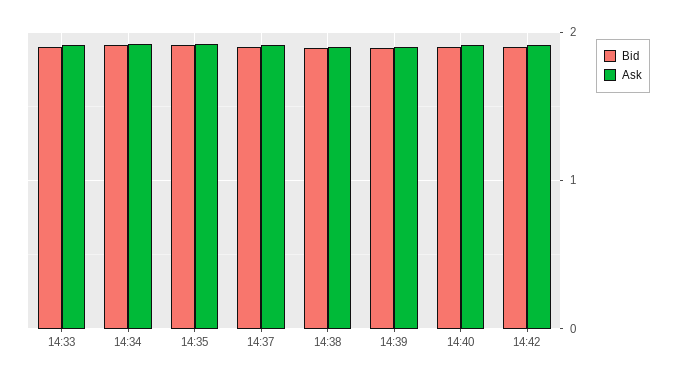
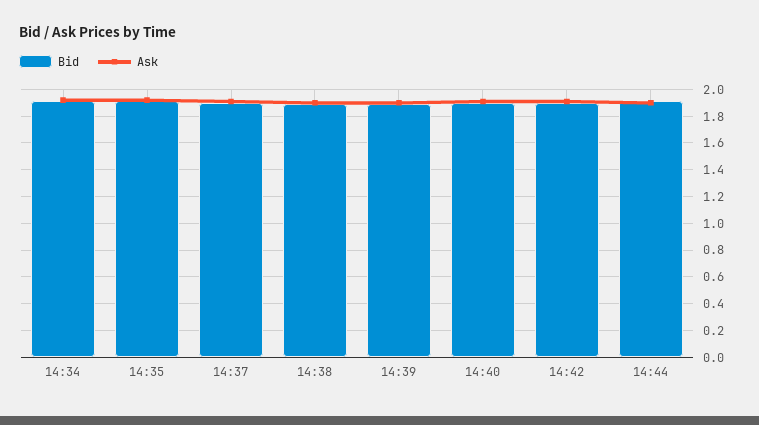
Bid, 14:33: 1.9 -> none
Ask, 14:33: 1.9 -> none
Bid, 14:44: none -> 1.9
Ask, 14:44: none -> 1.9

